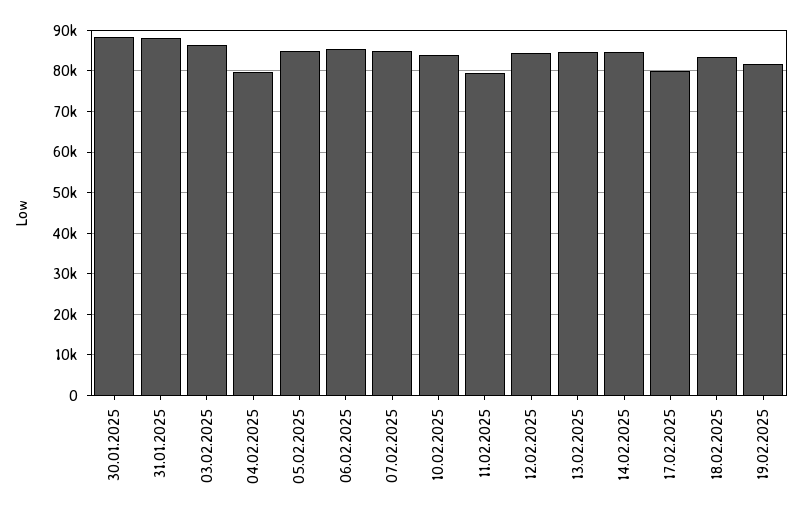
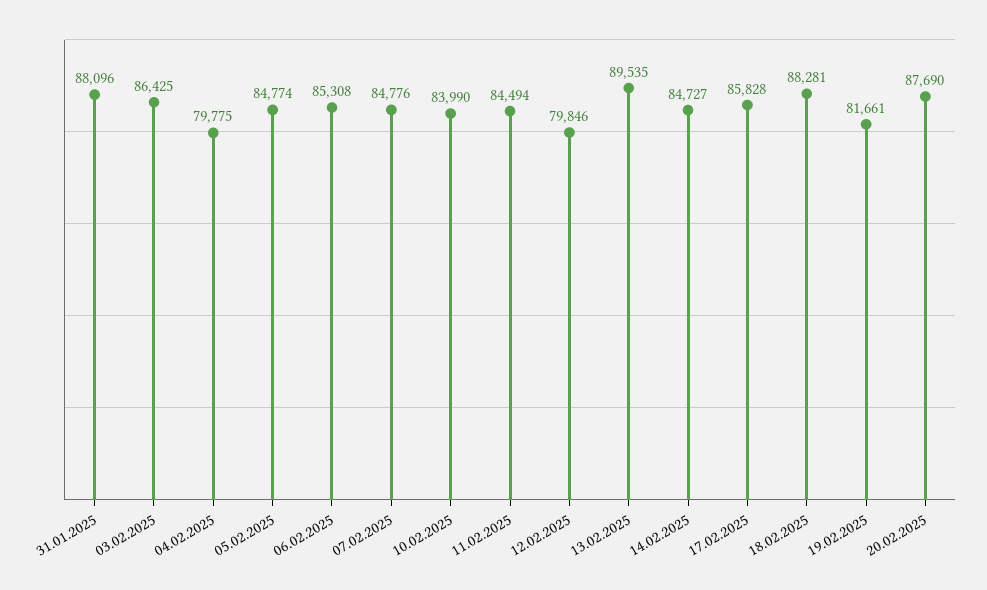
30.01.2025: 88000 -> none
11.02.2025: 80000 -> 84494
12.02.2025: 84000 -> 79846
13.02.2025: 84000 -> 89535
17.02.2025: 80000 -> 85828
18.02.2025: 84000 -> 88281
20.02.2025: none -> 87690

